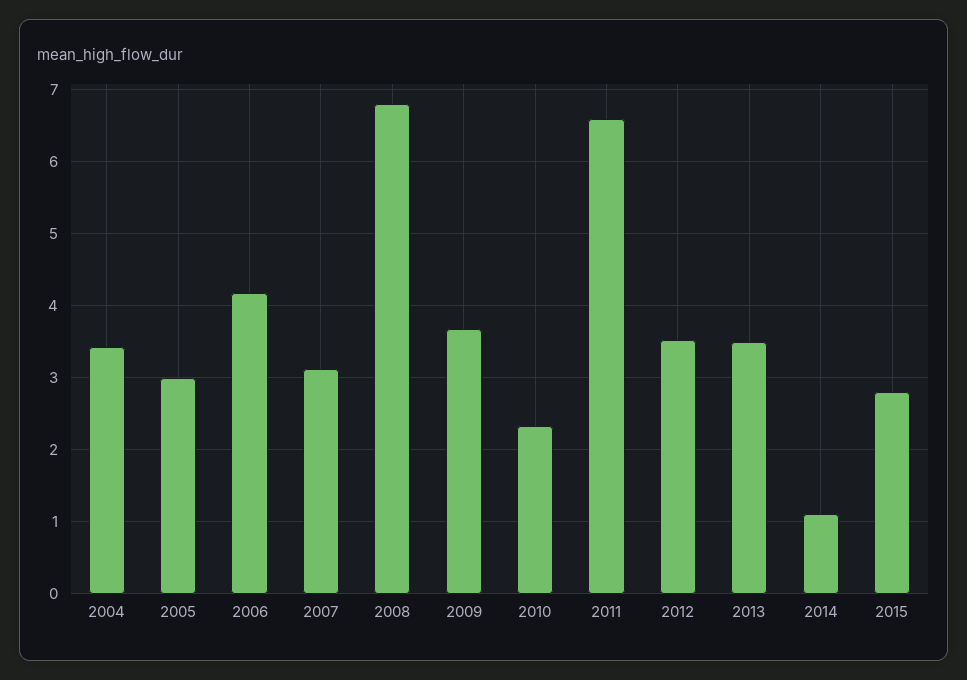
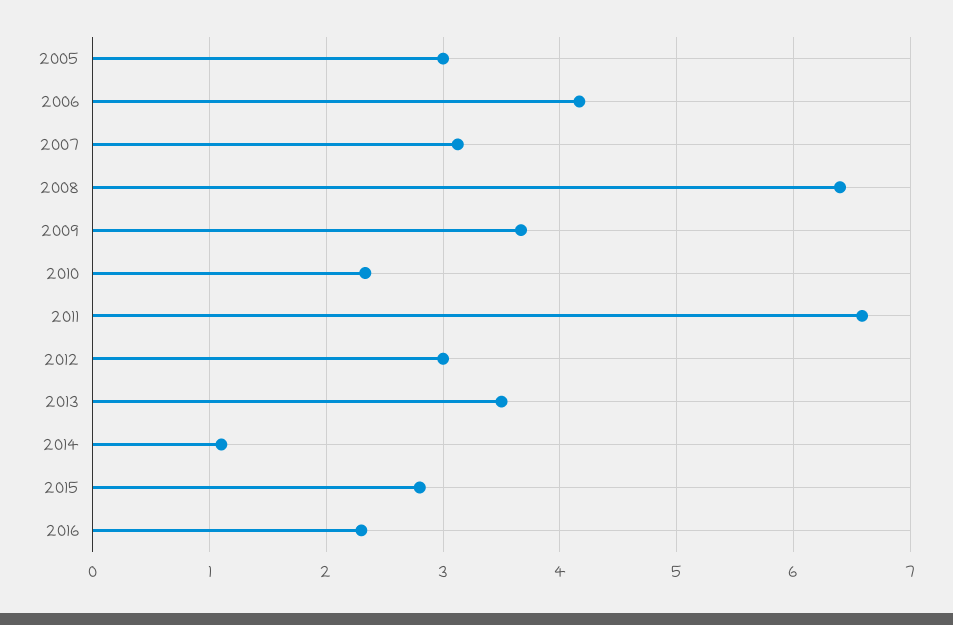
2004: 3.4 -> none
2008: 6.8 -> 6.4
2012: 3.5 -> 3
2016: none -> 2.3

